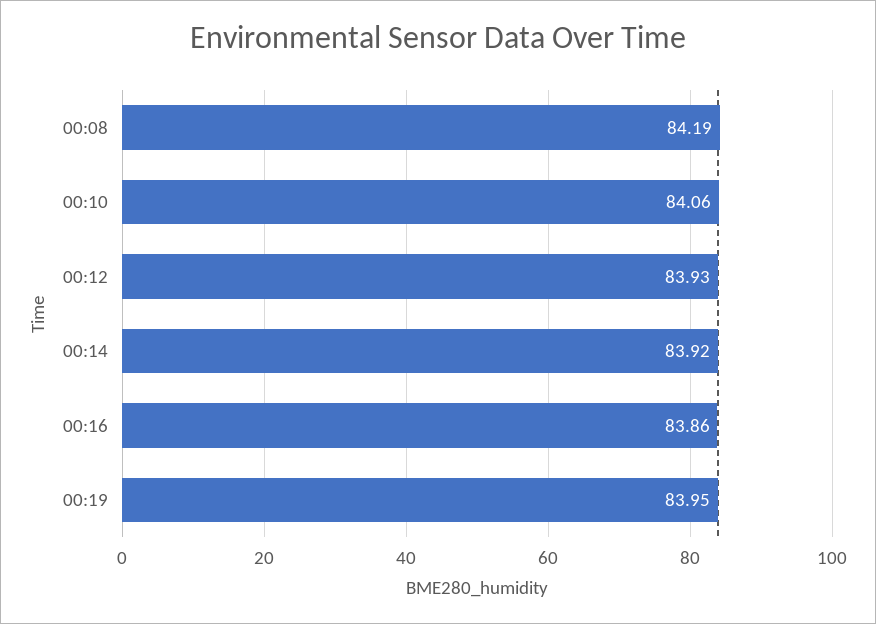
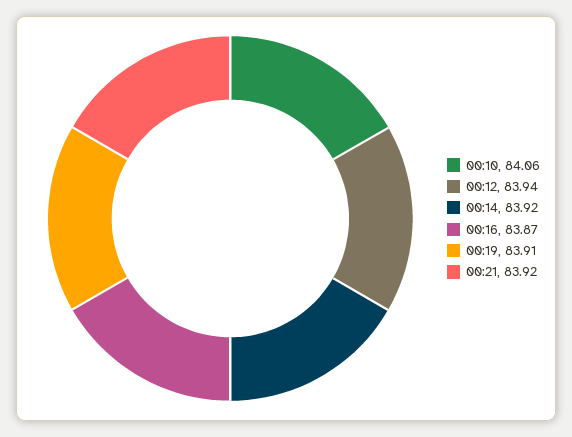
00:08: 84.19 -> none
00:12: 83.93 -> 83.94
00:16: 83.86 -> 83.87
00:19: 83.95 -> 83.91
00:21: none -> 83.92

